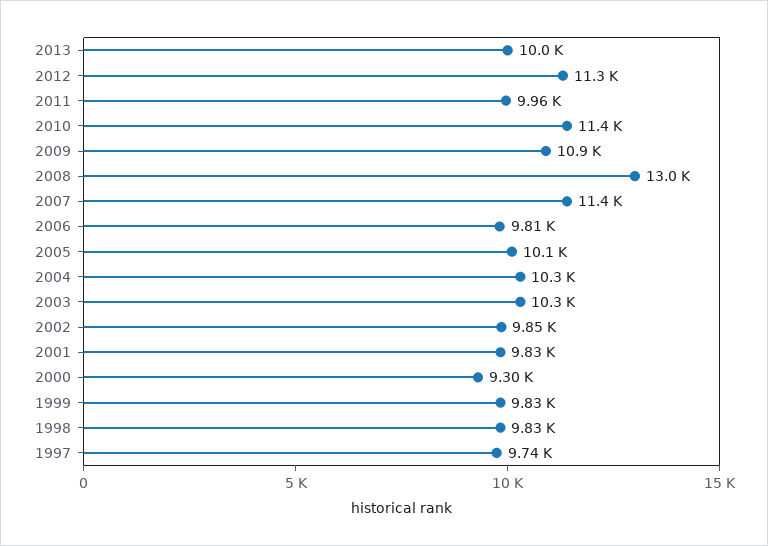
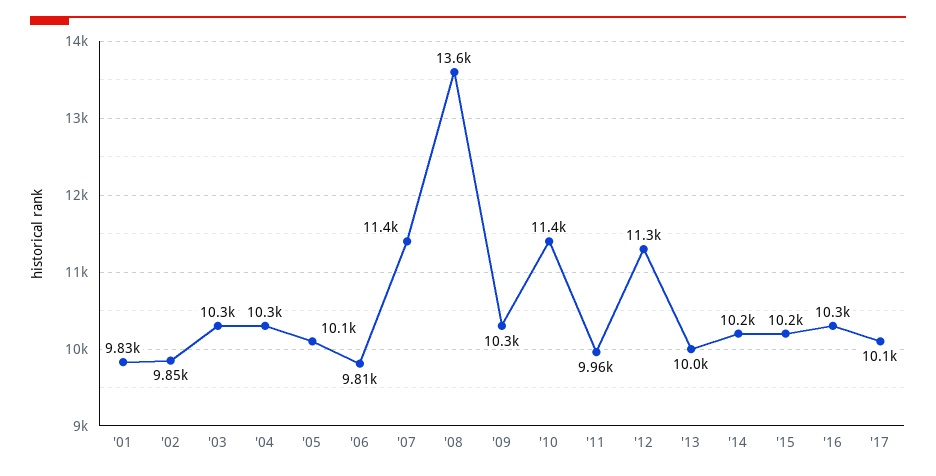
2009: 10900 -> 10300
2008: 13000 -> 13600
2000: 9300 -> none
1999: 9830 -> none
1998: 9830 -> none
1997: 9740 -> none
'14: none -> 10200
'15: none -> 10200
'16: none -> 10300
'17: none -> 10100

